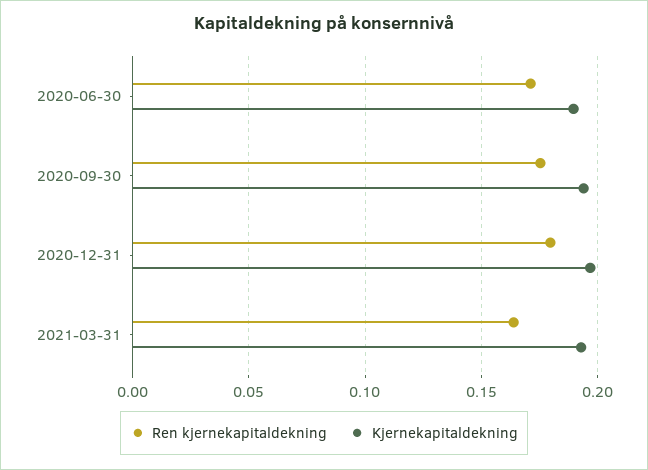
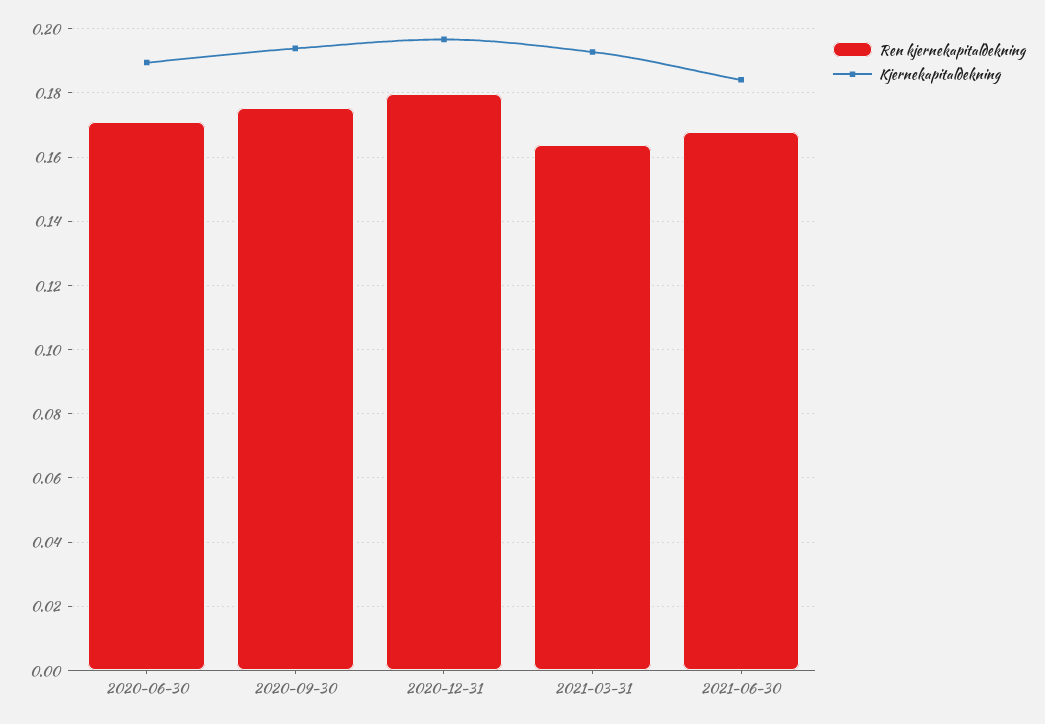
Ren kjernekapitaldekning, 2021-06-30: none -> 0.168
Kjernekapitaldekning, 2021-06-30: none -> 0.184

